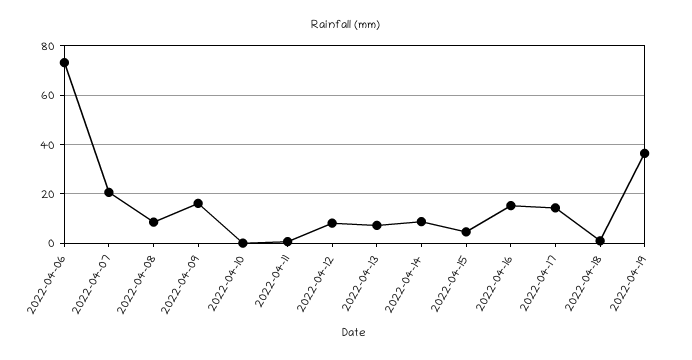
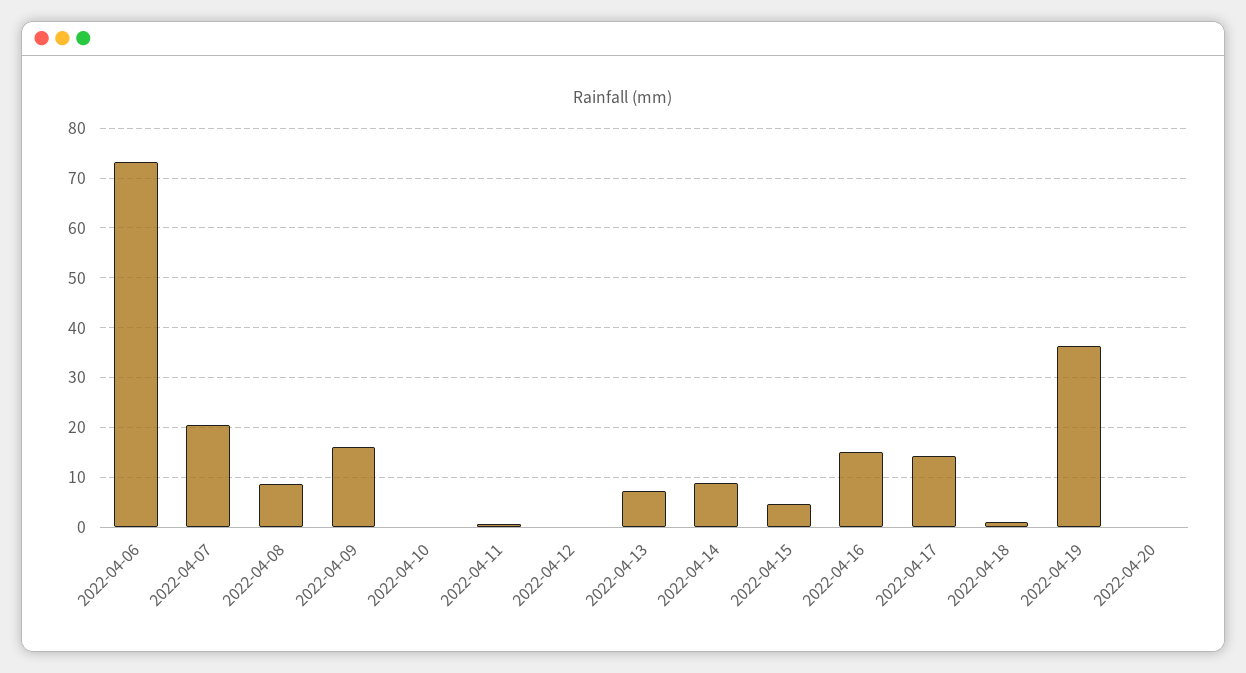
2022-04-12: 7.5 -> 0
2022-04-20: none -> 0

